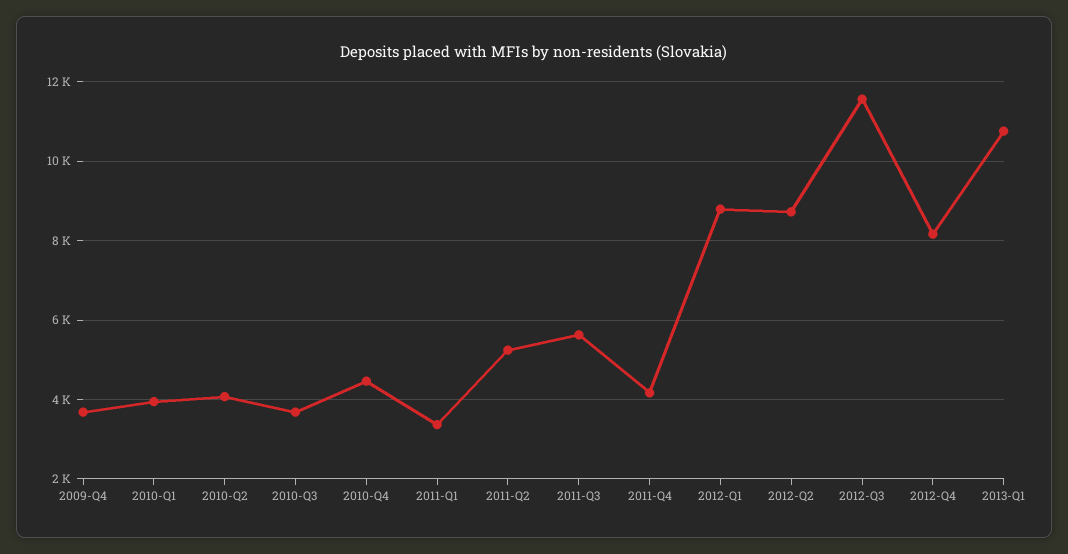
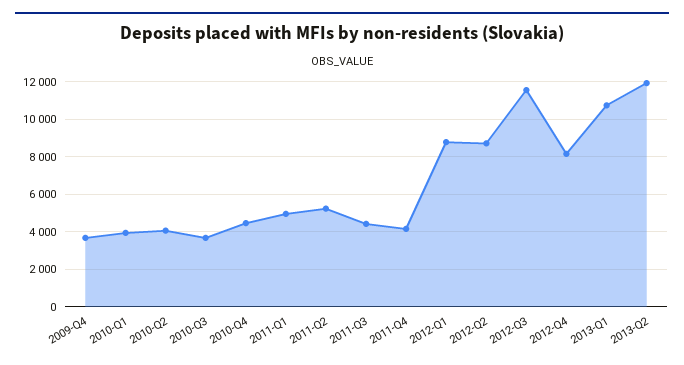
2011-Q1: 3400 -> 5000
2011-Q3: 5600 -> 4500
2013-Q2: none -> 12000

